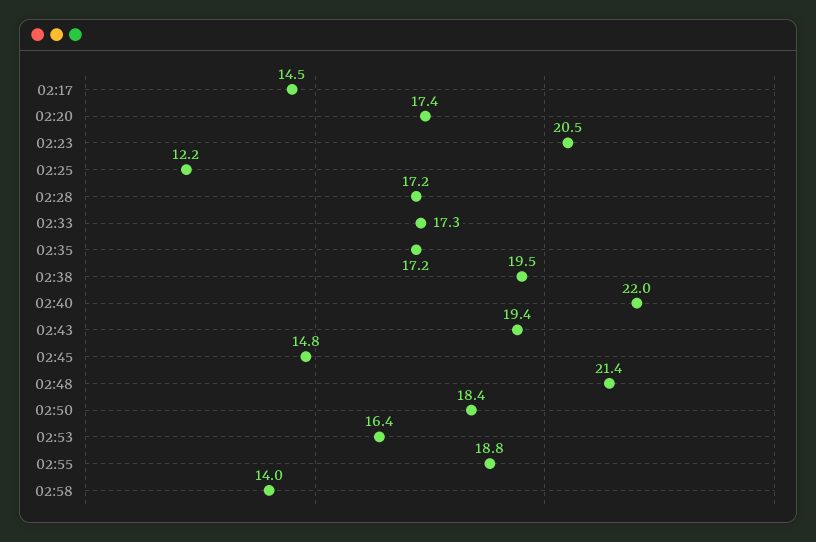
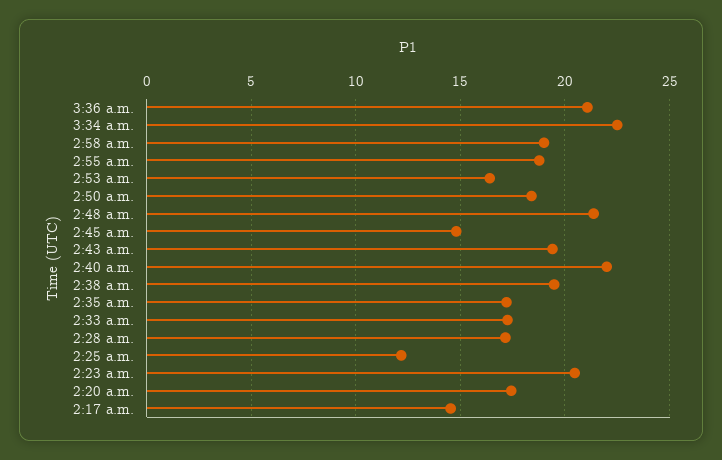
02:58: 14 -> 19
3:36 a.m.: none -> 21
3:34 a.m.: none -> 22.5

